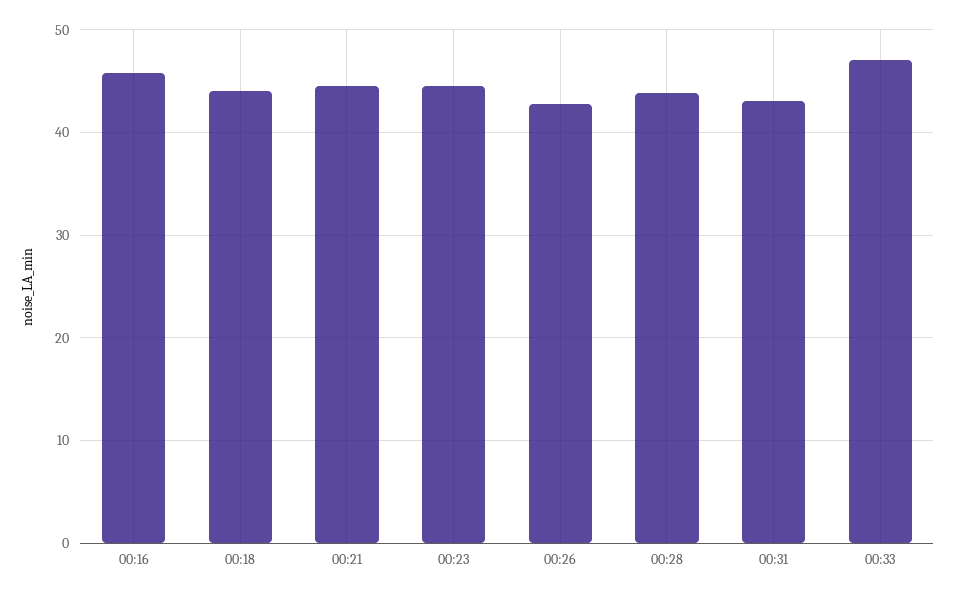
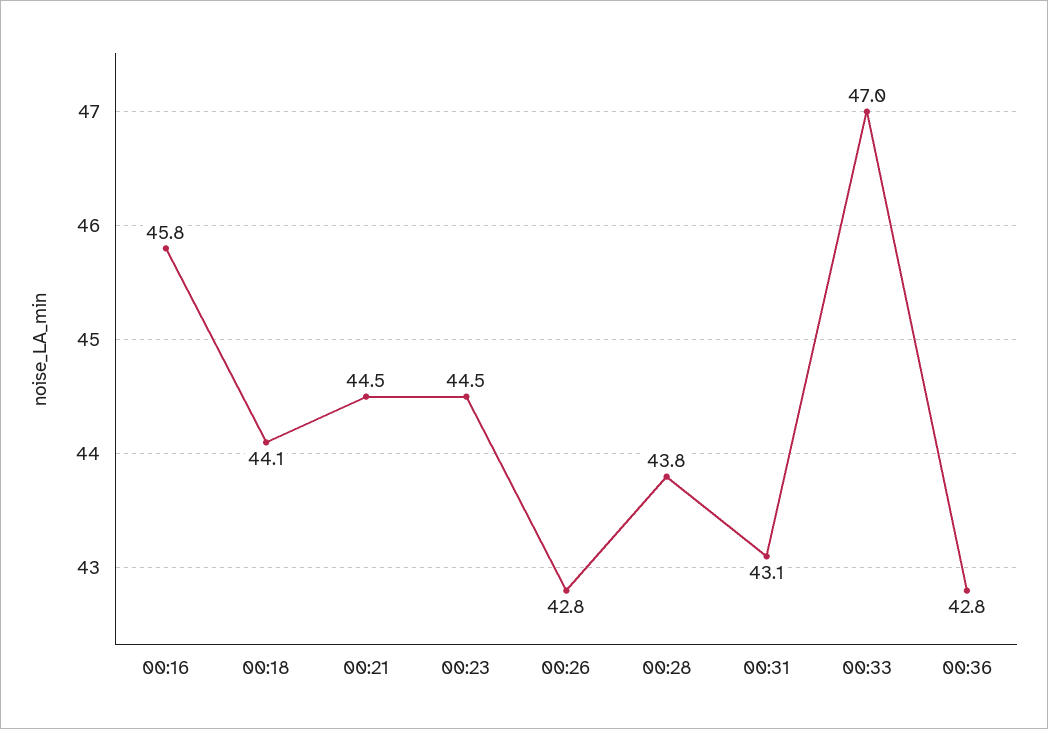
00:36: none -> 42.8

